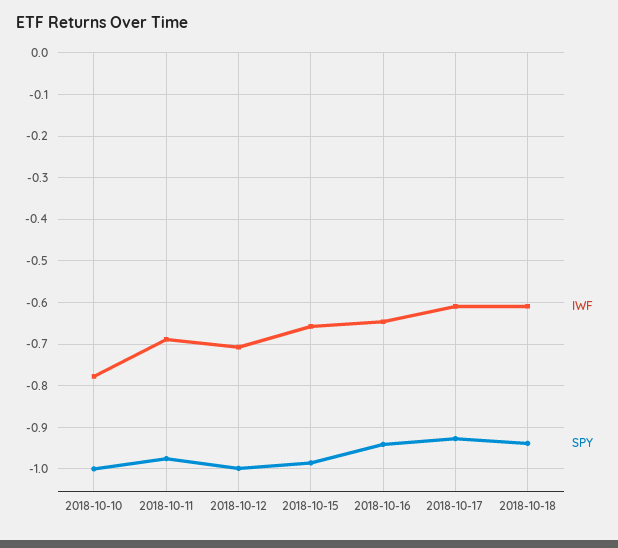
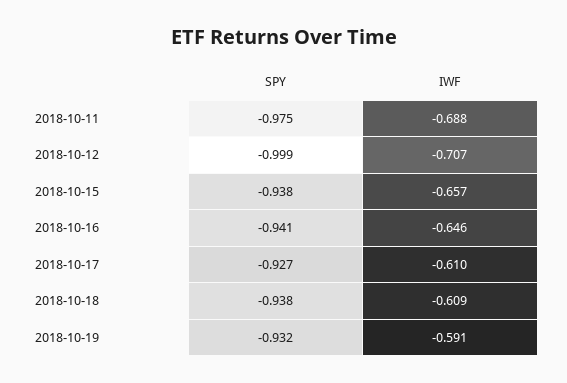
IWF, 2018-10-10: -0.78 -> none
SPY, 2018-10-10: -1 -> none
SPY, 2018-10-15: -0.98 -> -0.938
SPY, 2018-10-19: none -> -0.932
IWF, 2018-10-19: none -> -0.591

